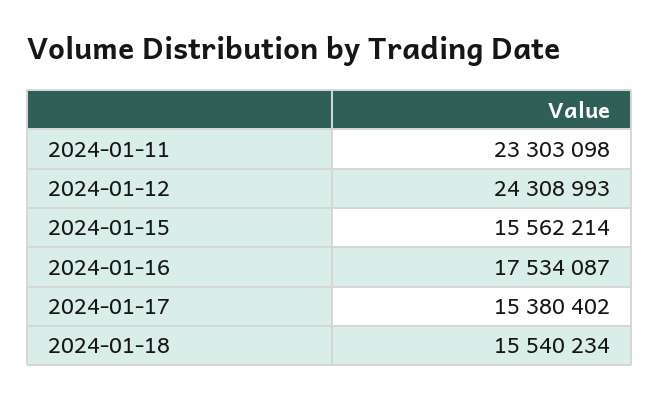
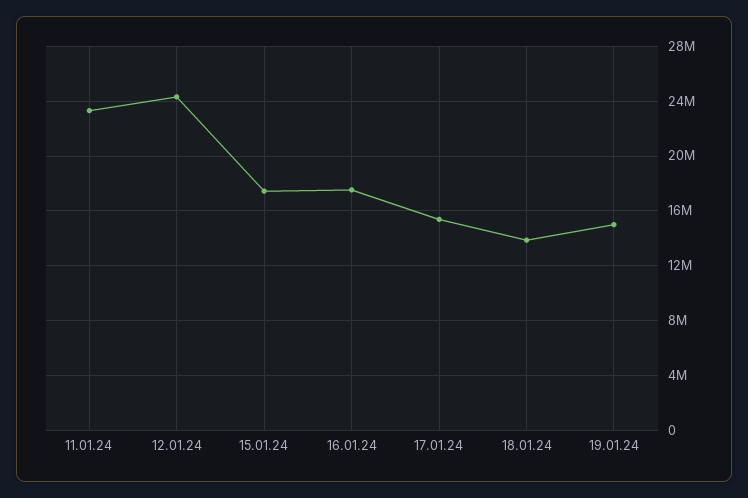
2024-01-15: 15562214 -> 17500000
2024-01-18: 15540234 -> 14000000
19.01.24: none -> 15000000

